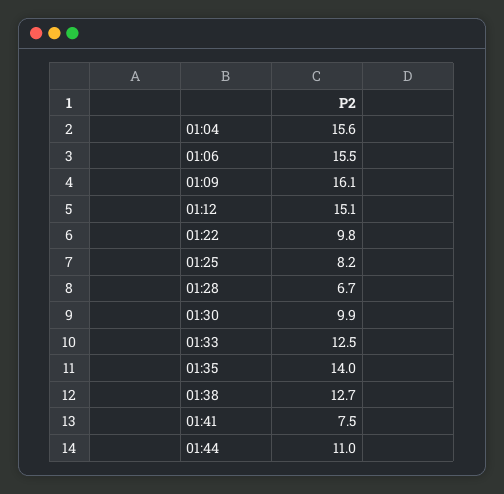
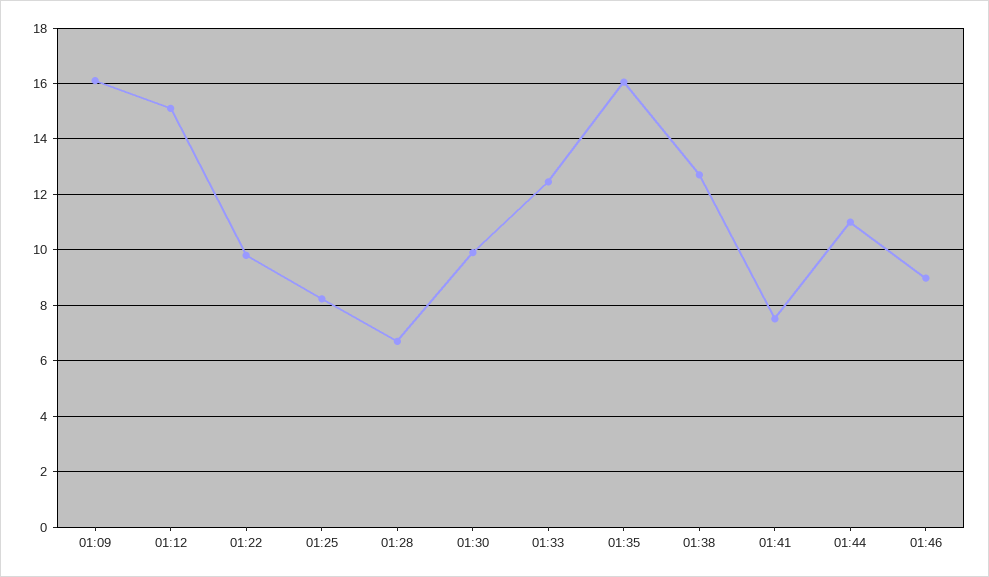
01:04: 15.6 -> none
01:06: 15.5 -> none
01:35: 14 -> 16
01:46: none -> 9

